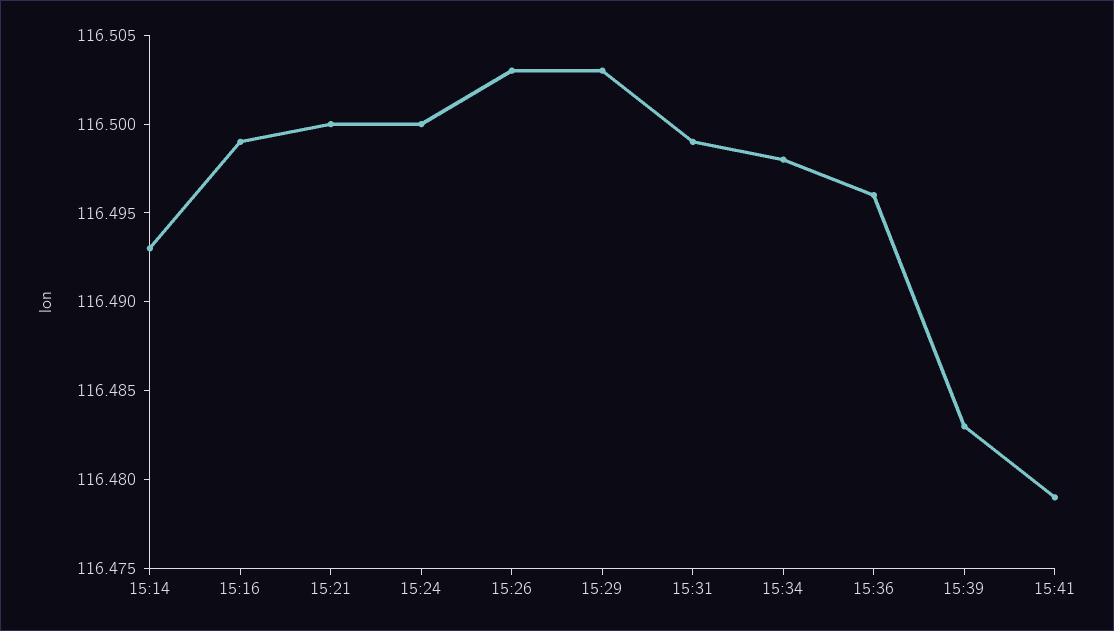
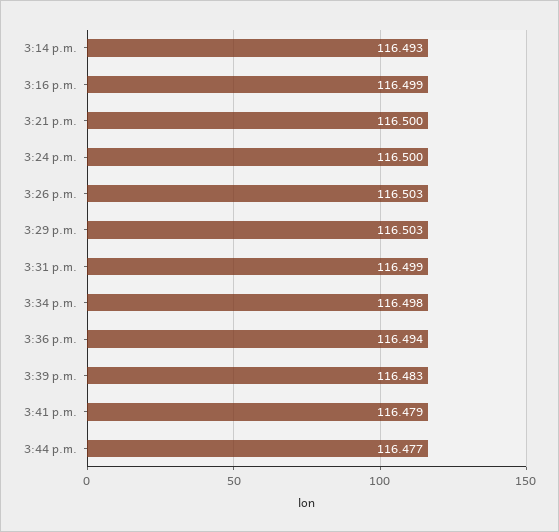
15:36: 116.496 -> 116.494
3:44 p.m.: none -> 116.477

